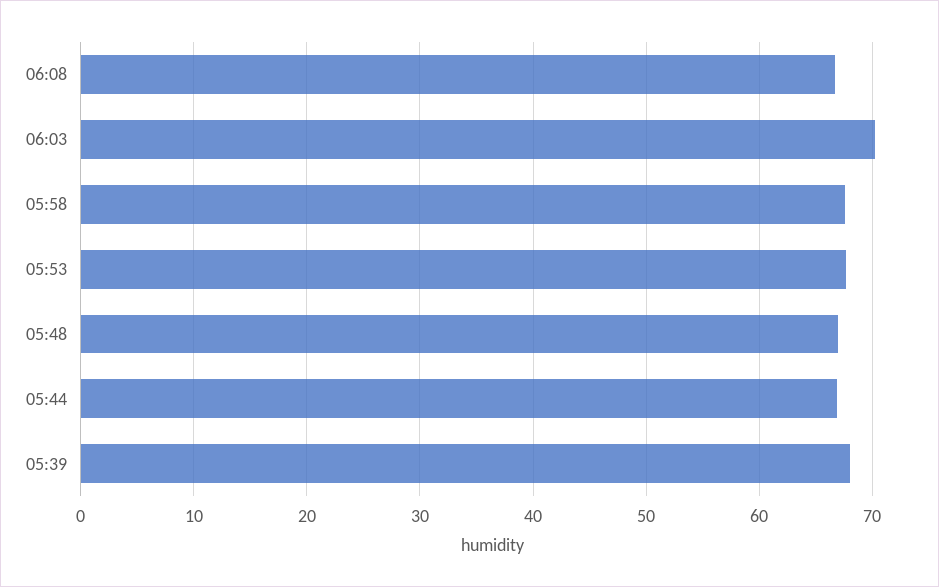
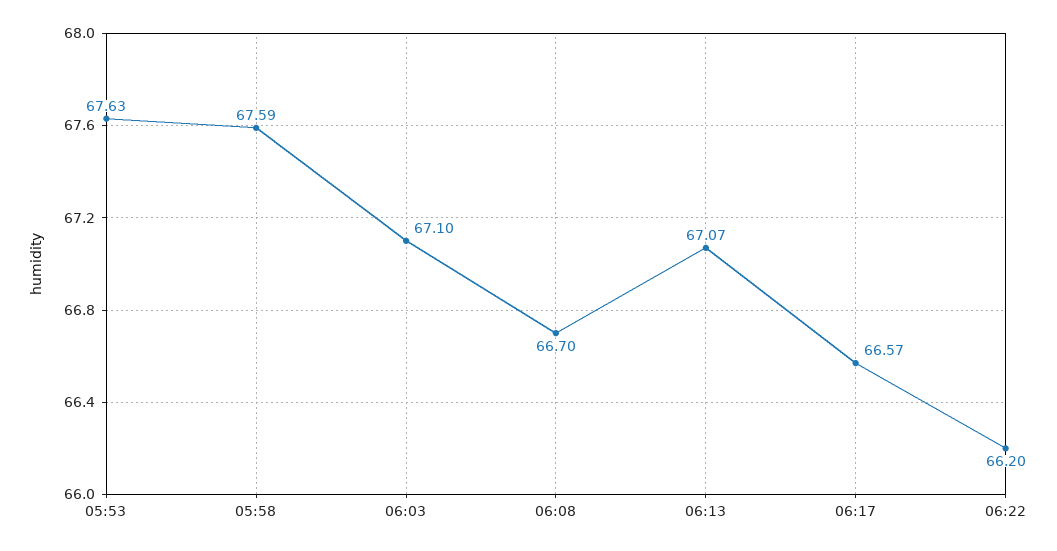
06:03: 70 -> 67.1
05:48: 67 -> none
05:44: 67 -> none
05:39: 68 -> none
06:13: none -> 67.07
06:17: none -> 66.57
06:22: none -> 66.2

